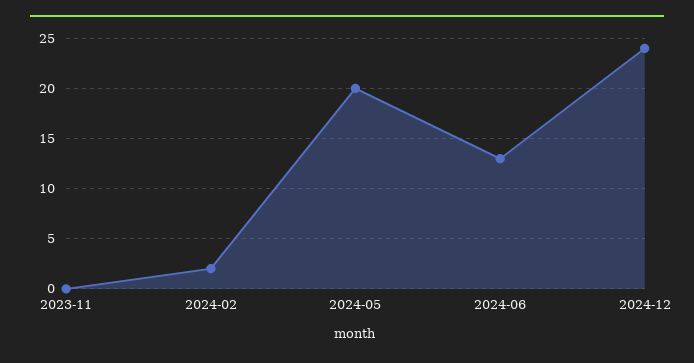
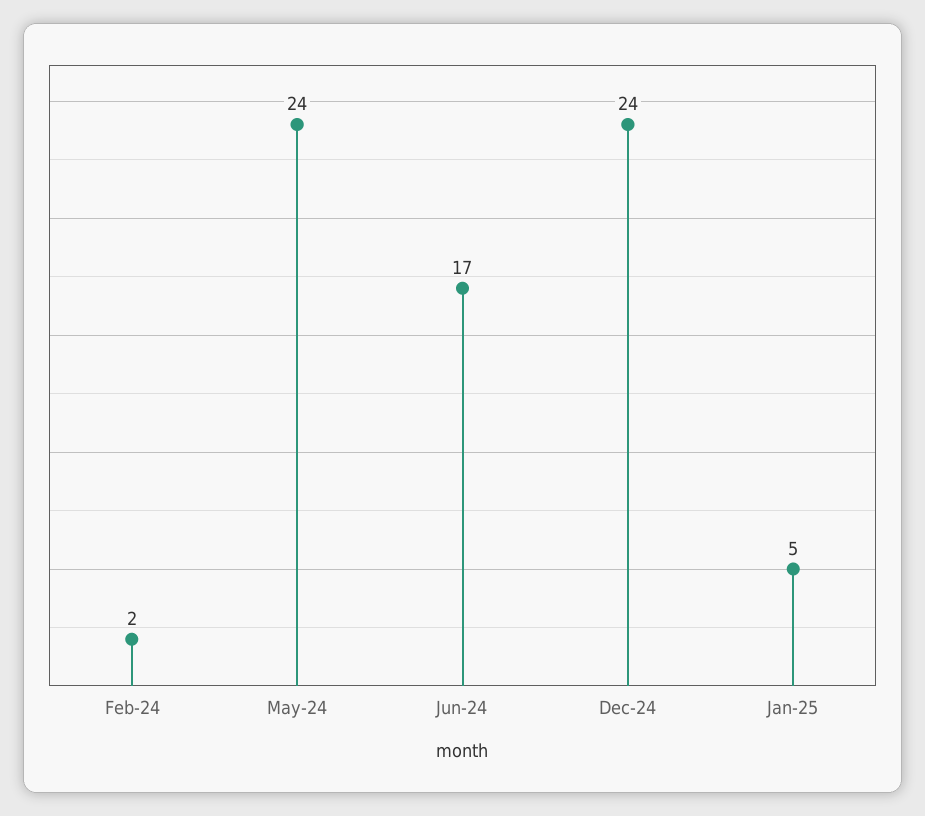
2023-11: 0 -> none
2024-05: 20 -> 24
2024-06: 13 -> 17
Jan-25: none -> 5

